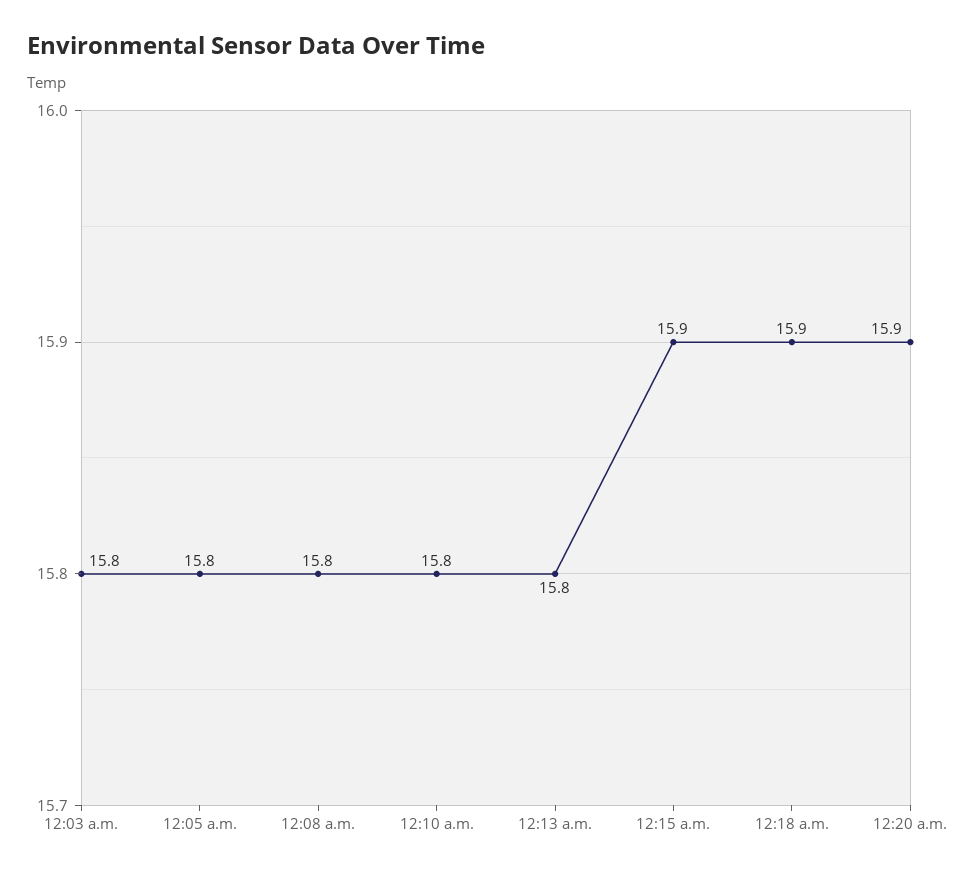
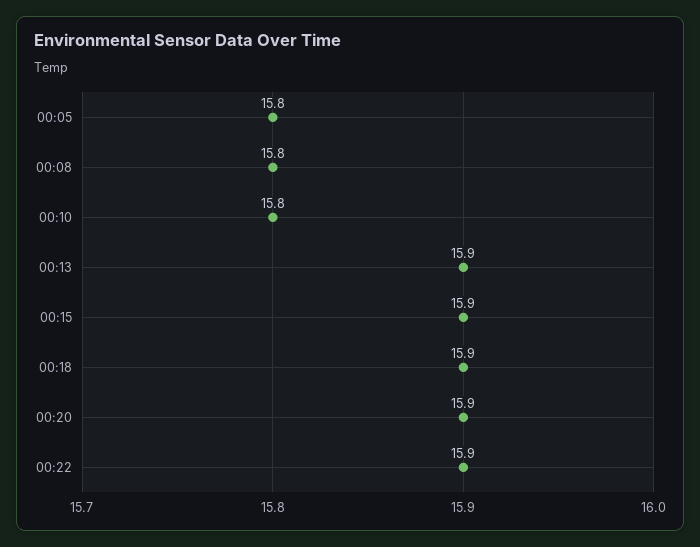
12:03 a.m.: 15.8 -> none
12:13 a.m.: 15.8 -> 15.9
00:22: none -> 15.9

